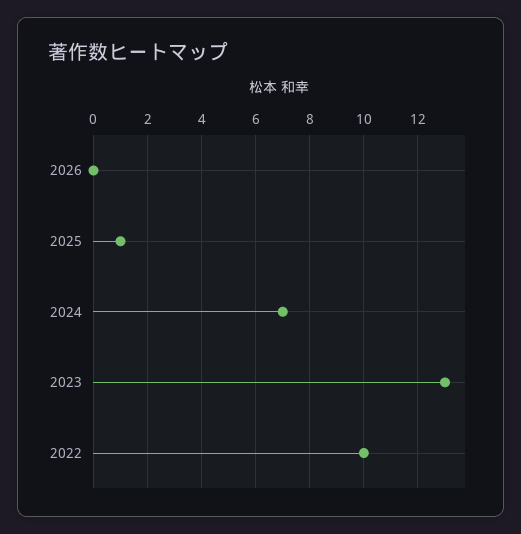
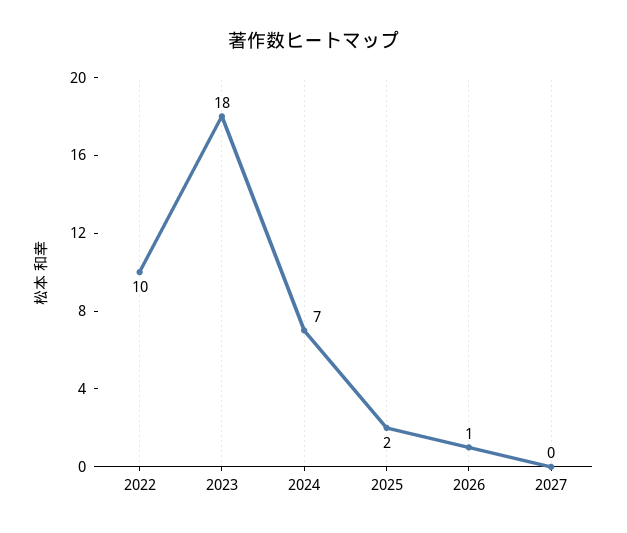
2026: 0 -> 1
2025: 1 -> 2
2023: 13 -> 18
2027: none -> 0

